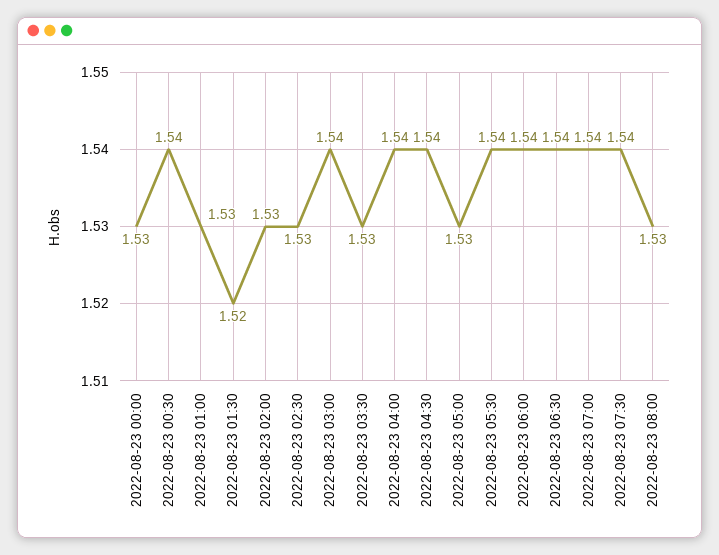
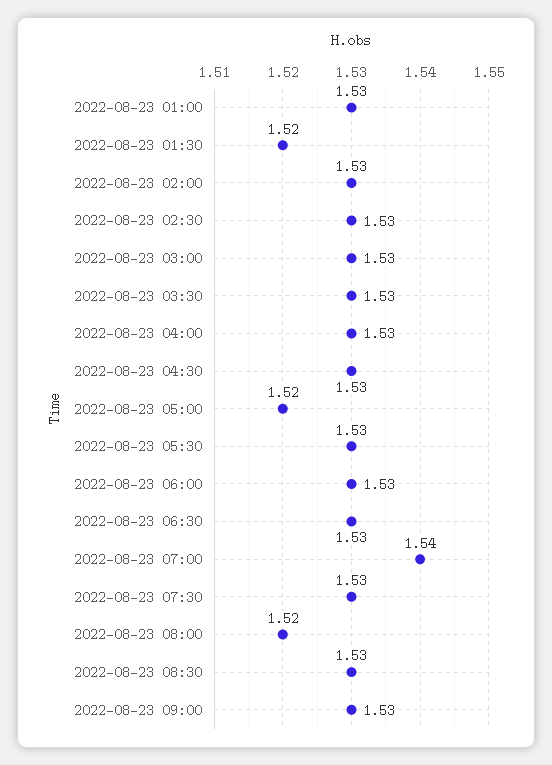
2022-08-23 00:00: 1.53 -> none
2022-08-23 00:30: 1.54 -> none
2022-08-23 03:00: 1.54 -> 1.53
2022-08-23 04:00: 1.54 -> 1.53
2022-08-23 04:30: 1.54 -> 1.53
2022-08-23 05:00: 1.53 -> 1.52
2022-08-23 05:30: 1.54 -> 1.53
2022-08-23 06:00: 1.54 -> 1.53
2022-08-23 06:30: 1.54 -> 1.53
2022-08-23 07:30: 1.54 -> 1.53
2022-08-23 08:00: 1.53 -> 1.52
2022-08-23 08:30: none -> 1.53
2022-08-23 09:00: none -> 1.53

